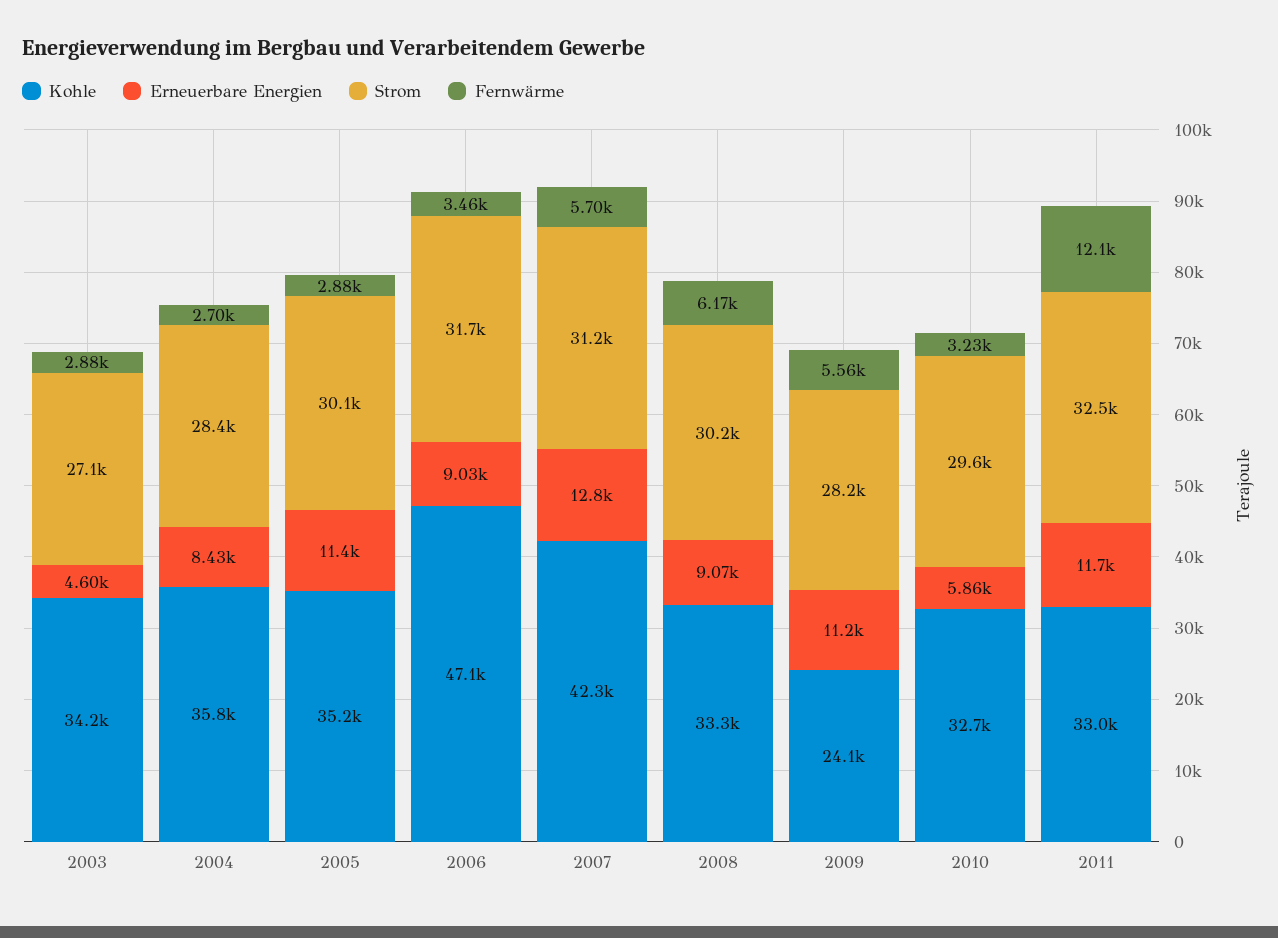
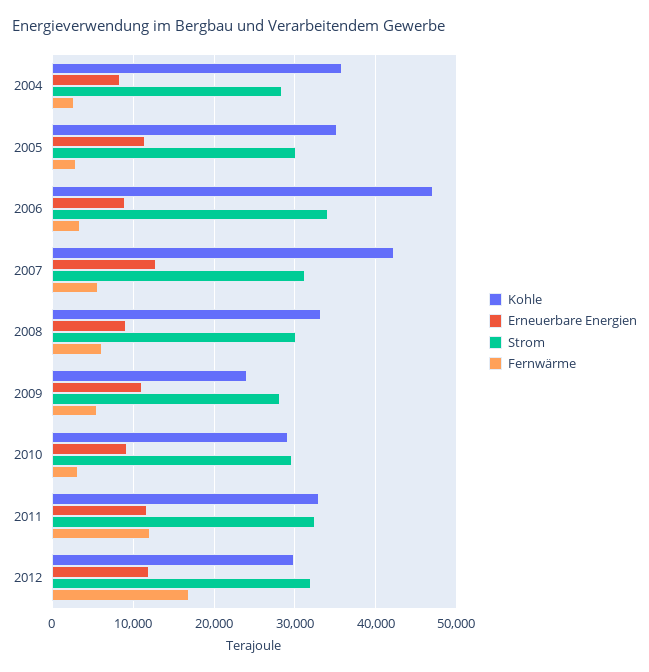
Kohle, 2003: 34200 -> none
Erneuerbare Energien, 2003: 4600 -> none
Strom, 2003: 27100 -> none
Fernwärme, 2003: 2880 -> none
Strom, 2006: 31700 -> 34000
Kohle, 2010: 32700 -> 29000
Erneuerbare Energien, 2010: 5860 -> 9000
Kohle, 2012: none -> 30000
Erneuerbare Energien, 2012: none -> 12000
Strom, 2012: none -> 32000
Fernwärme, 2012: none -> 17000

